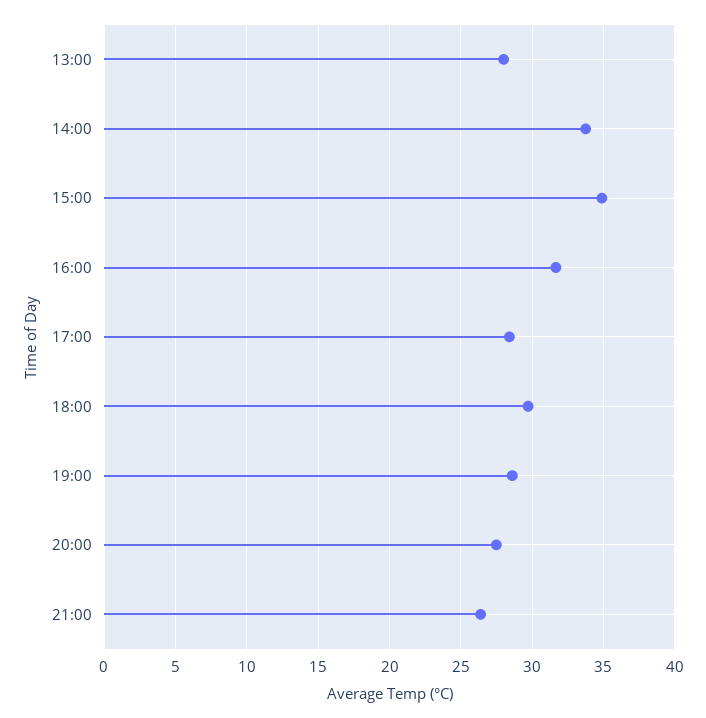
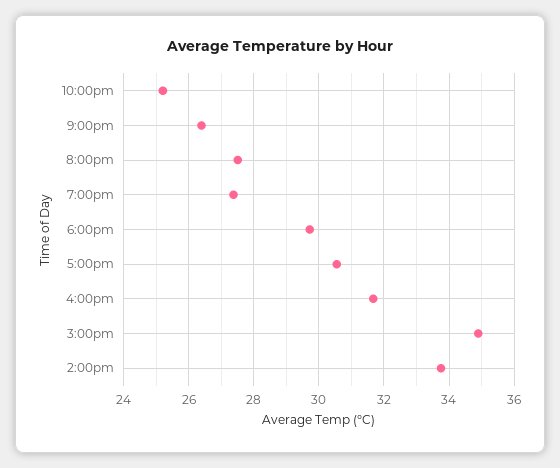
13:00: 28 -> none
17:00: 28.5 -> 30.6
19:00: 28.5 -> 27.4
10:00pm: none -> 25.2

